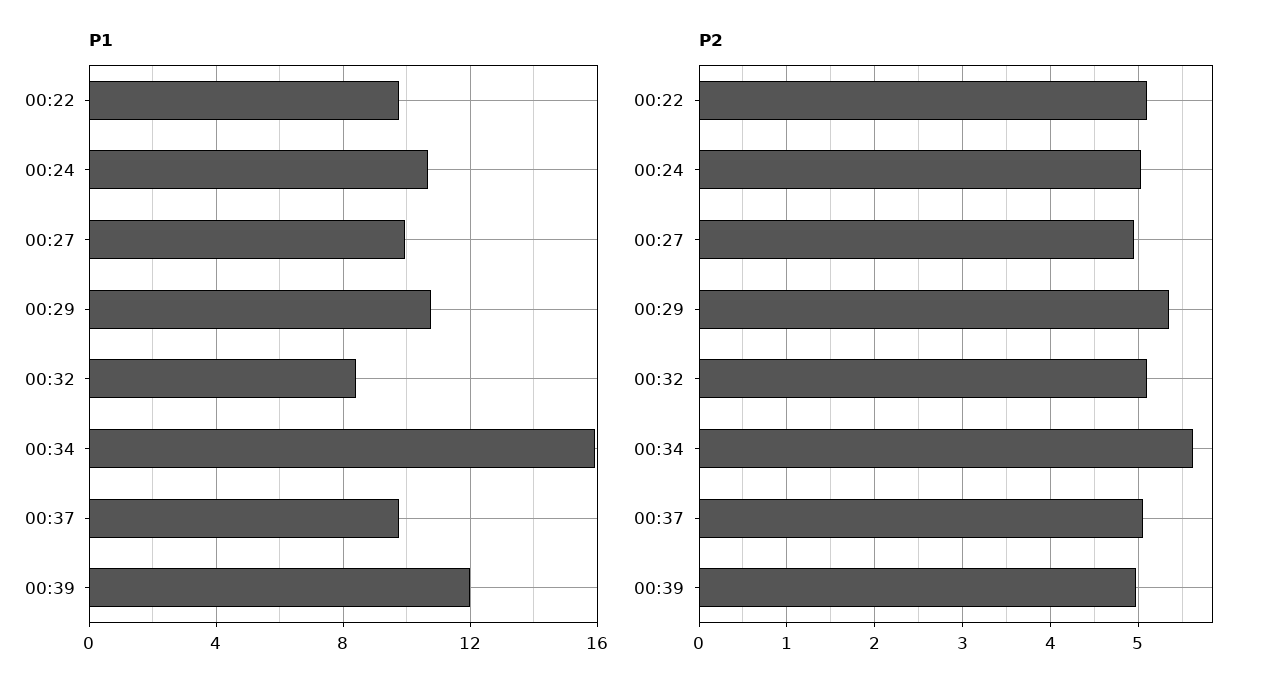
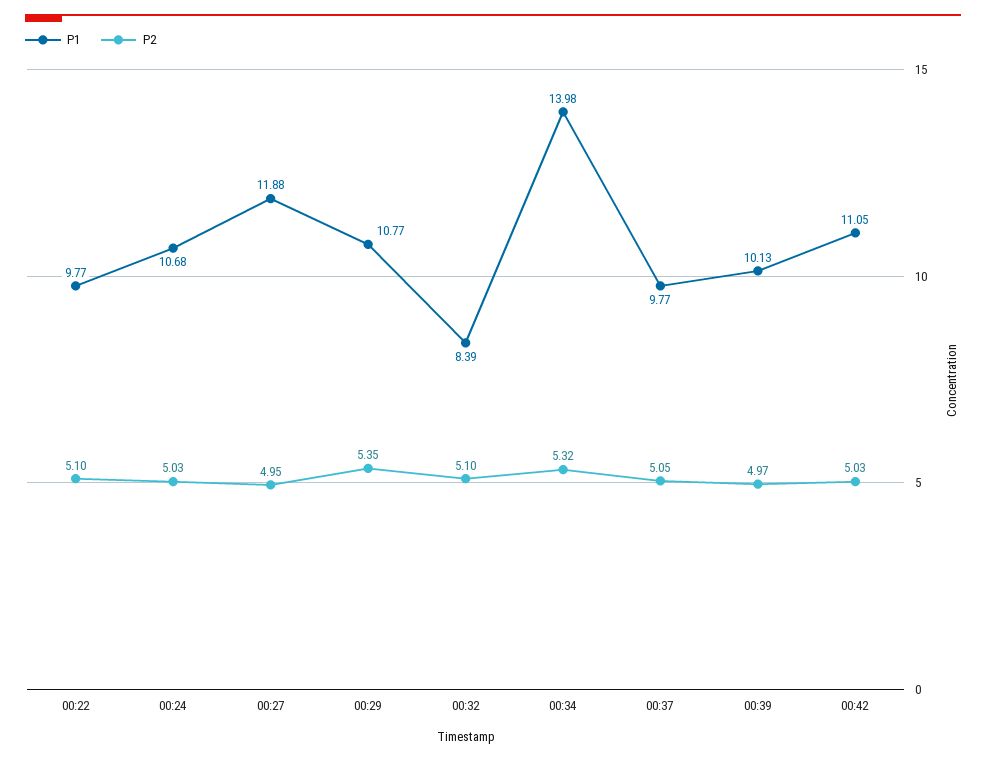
P1, 00:27: 10 -> 11.88
P1, 00:34: 16 -> 13.98
P1, 00:39: 12 -> 10.13
P2, 00:34: 5.6 -> 5.32
P1, 00:42: none -> 11.05
P2, 00:42: none -> 5.03

